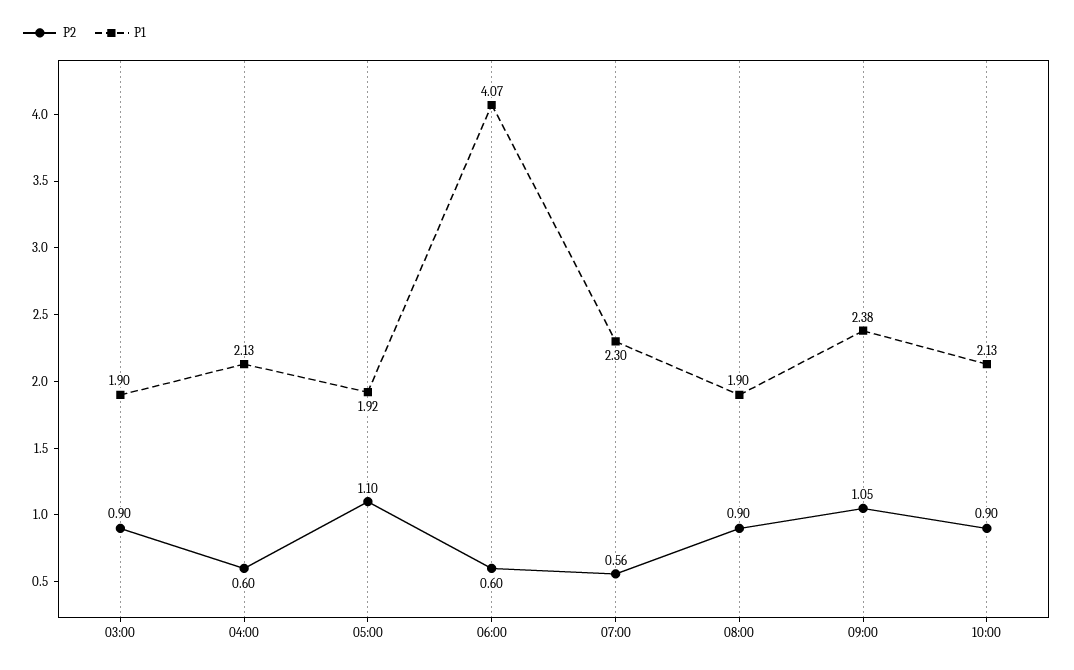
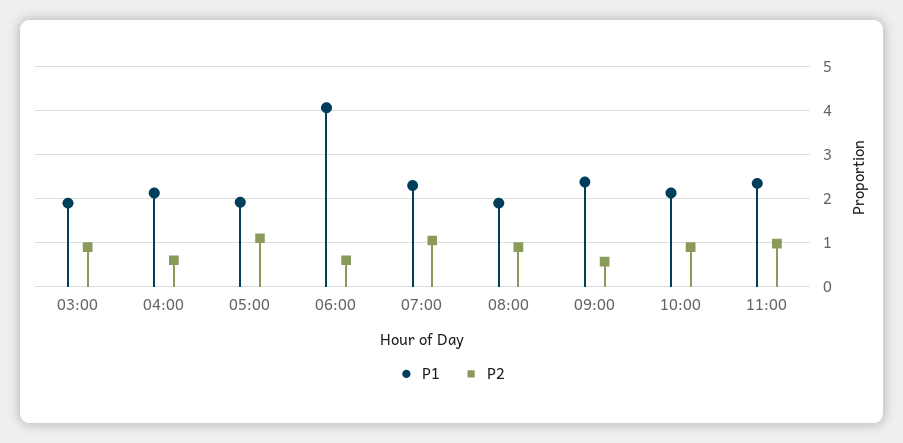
P2, 07:00: 0.56 -> 1
P2, 09:00: 1.05 -> 0.6
P1, 11:00: none -> 2.4
P2, 11:00: none -> 1

